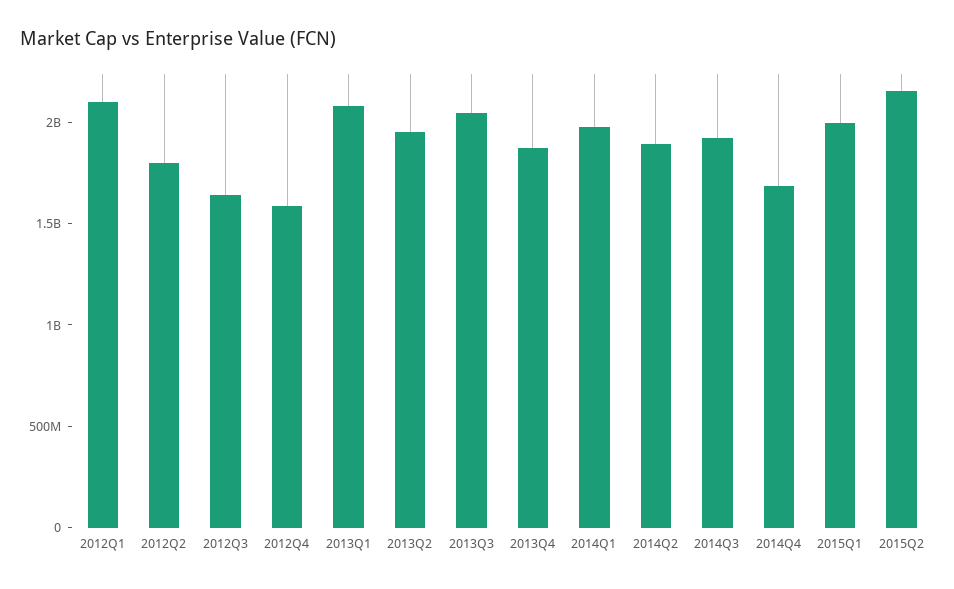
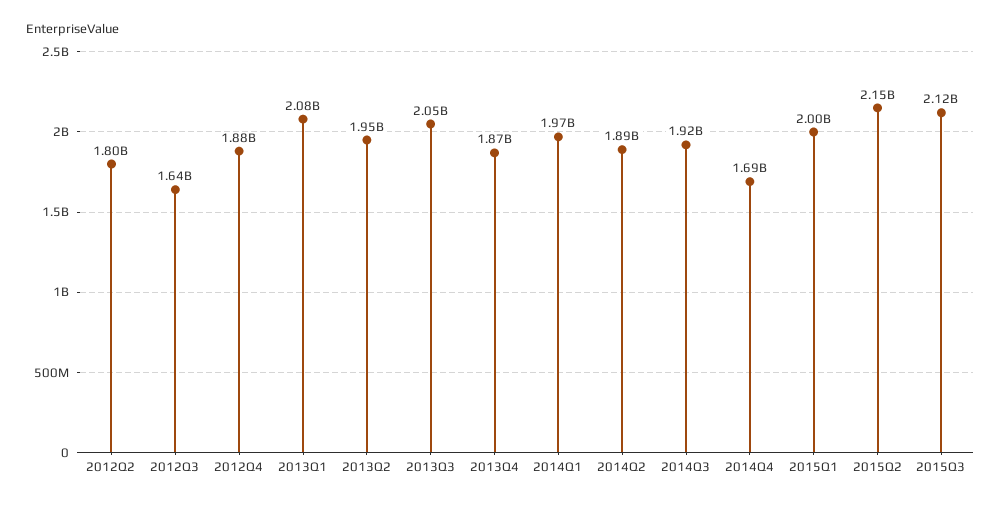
2012Q1: 2100000000 -> none
2012Q4: 1600000000 -> 1880000000
2015Q3: none -> 2120000000

